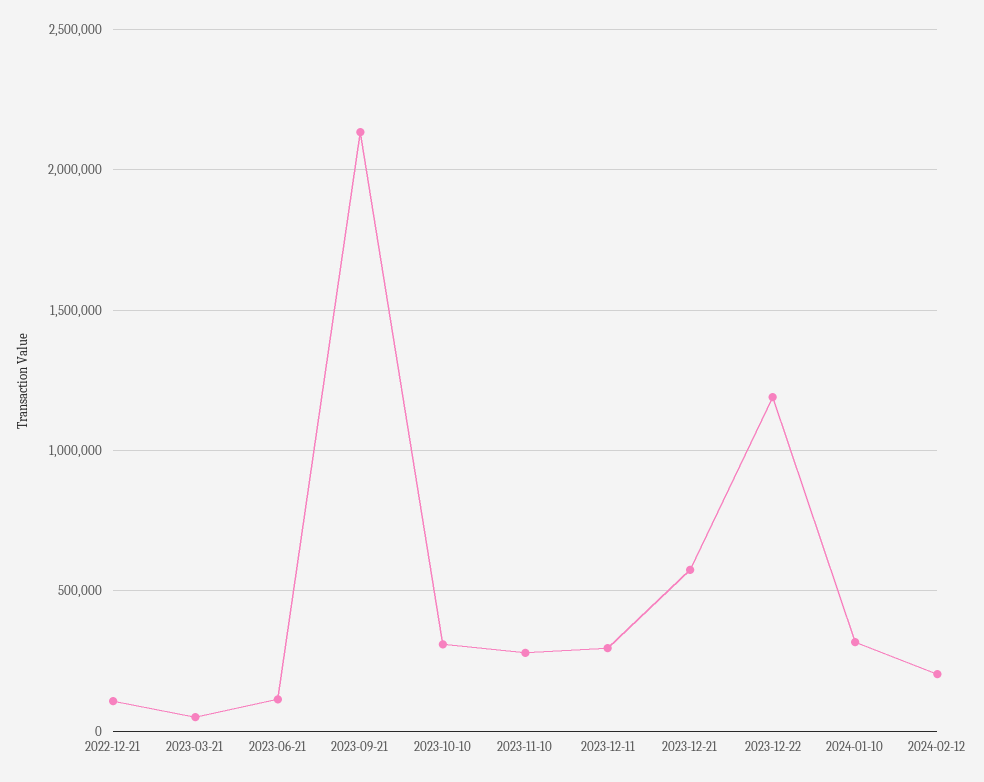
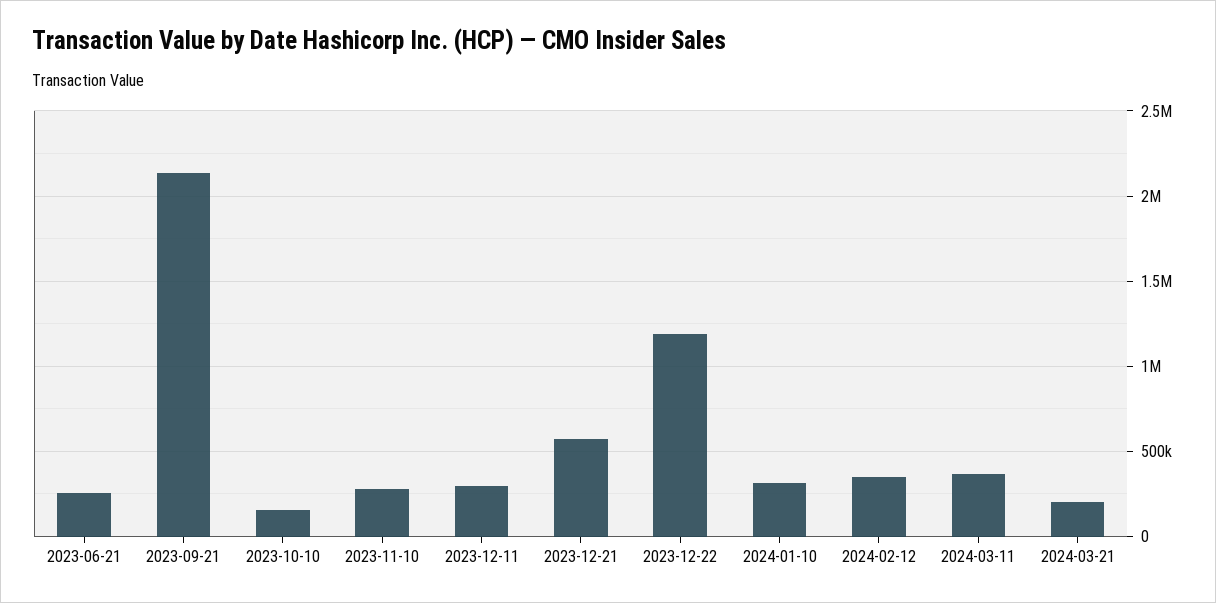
2022-12-21: 100000 -> none
2023-03-21: 50000 -> none
2023-06-21: 100000 -> 250000
2023-10-10: 300000 -> 150000
2024-02-12: 200000 -> 350000
2024-03-11: none -> 350000
2024-03-21: none -> 200000

